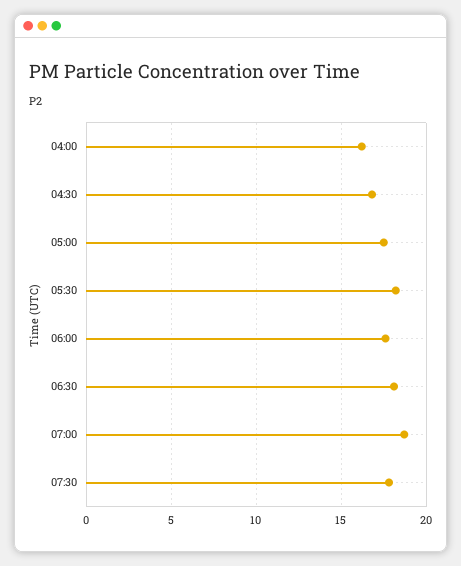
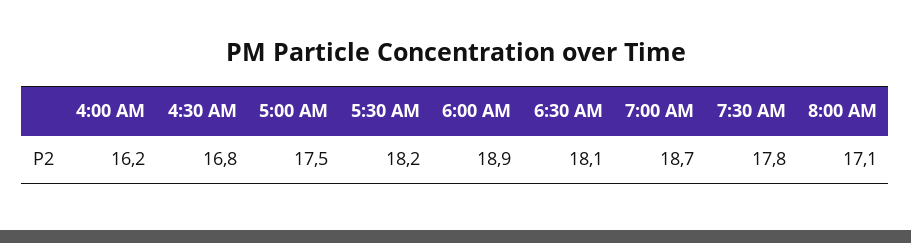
06:00: 17.5 -> 18.9
8:00 AM: none -> 17.1

